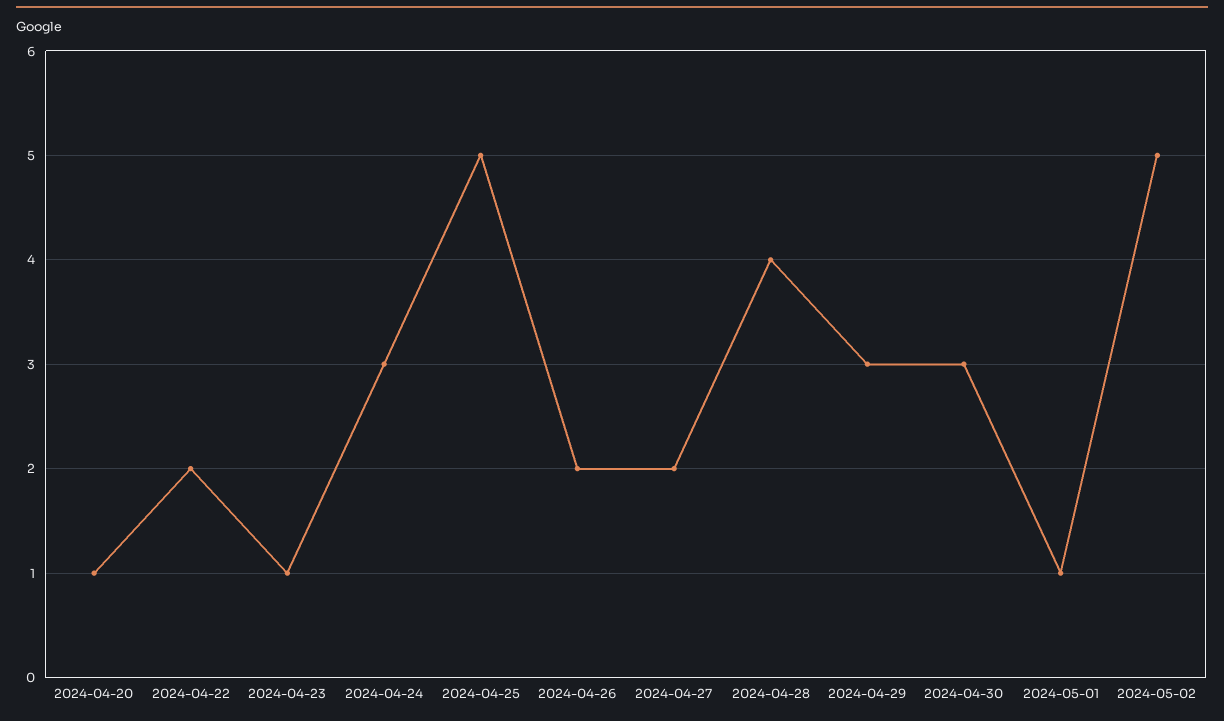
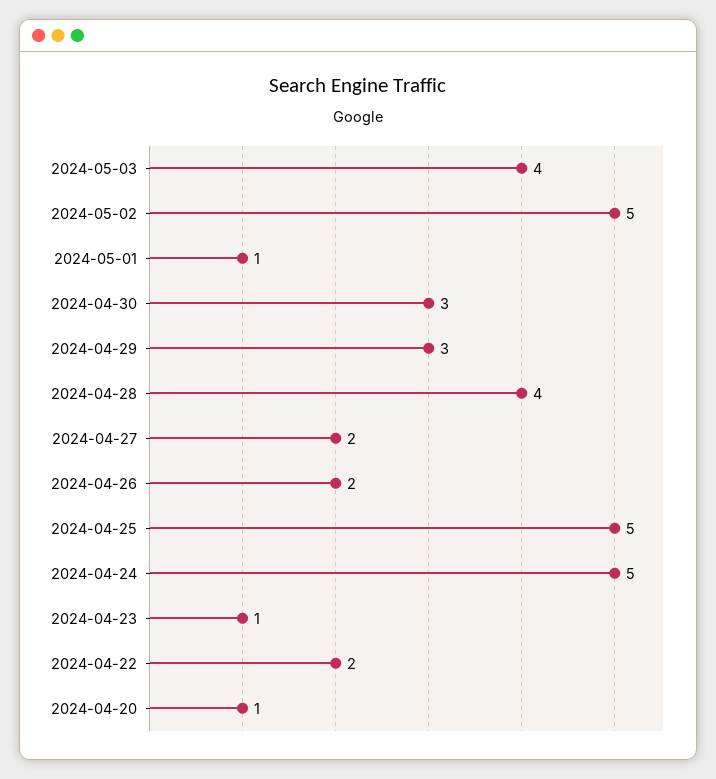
2024-04-24: 3 -> 5
2024-05-03: none -> 4

